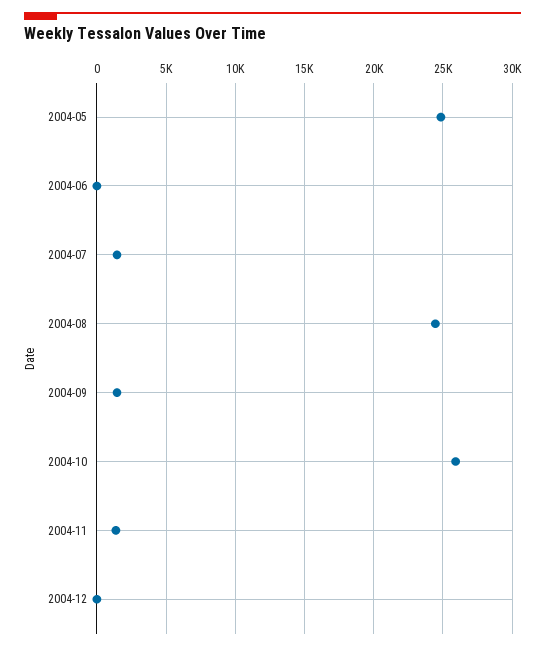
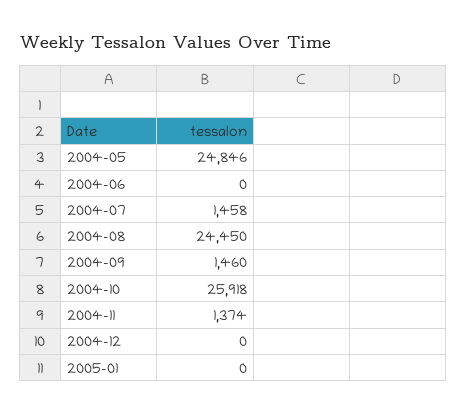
2005-01: none -> 0

